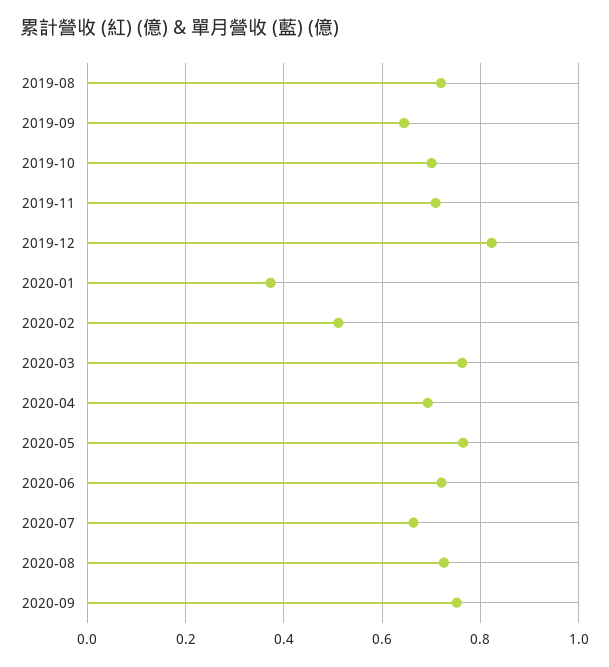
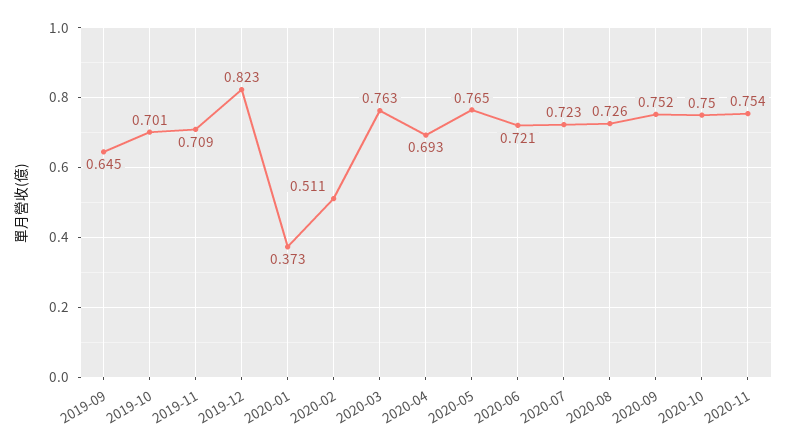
2019-08: 0.72 -> none
2020-07: 0.66 -> 0.723
2020-10: none -> 0.75
2020-11: none -> 0.754

